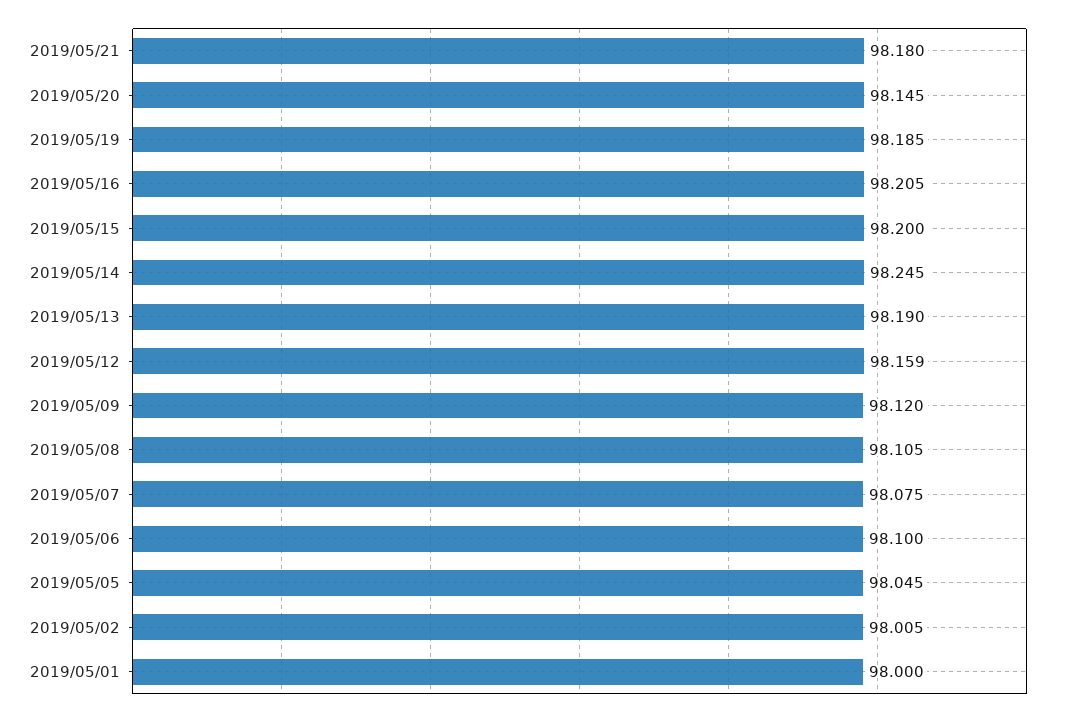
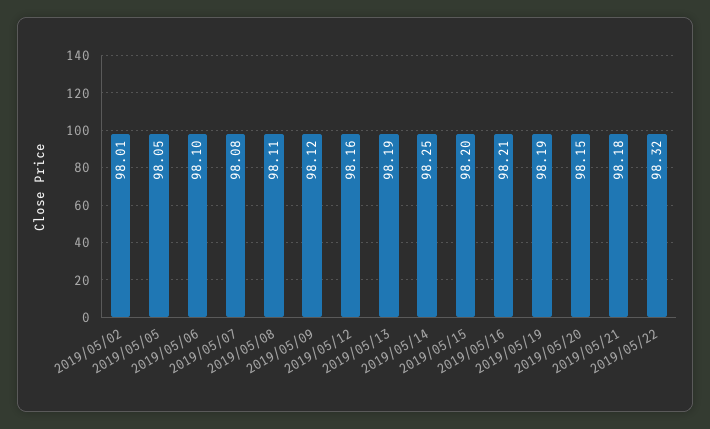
2019/05/01: 98 -> none
2019/05/22: none -> 98.32

